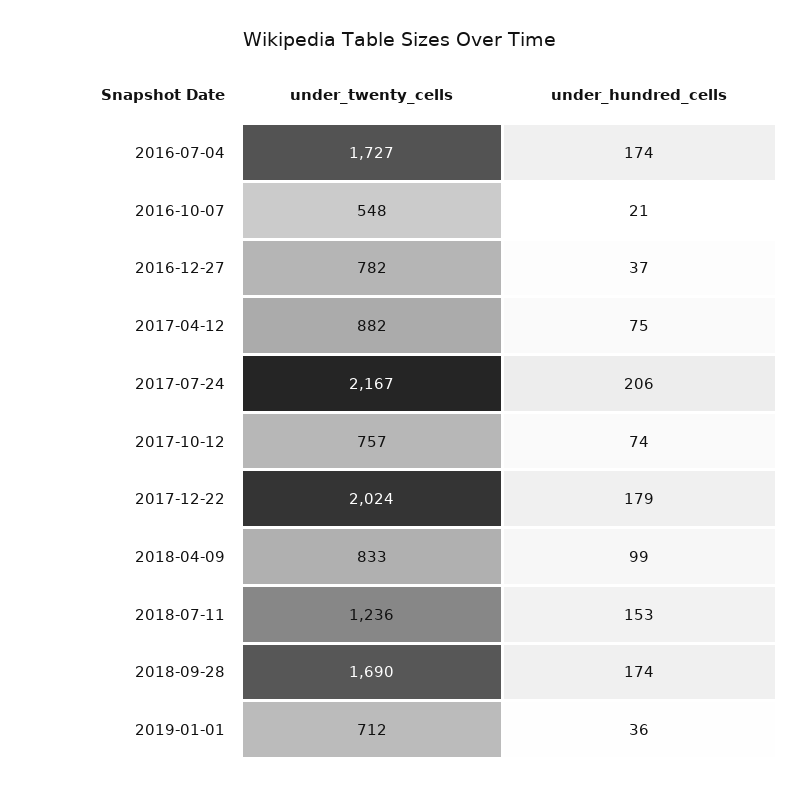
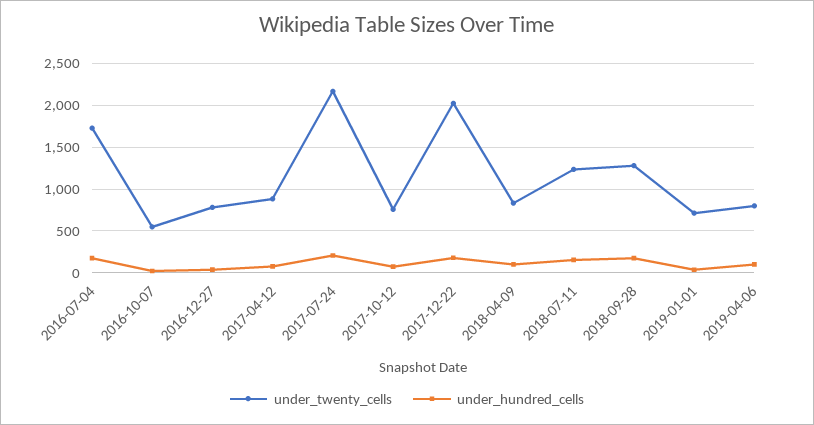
under_twenty_cells, 2018-09-28: 1690 -> 1300
under_twenty_cells, 2019-04-06: none -> 800
under_hundred_cells, 2019-04-06: none -> 100

